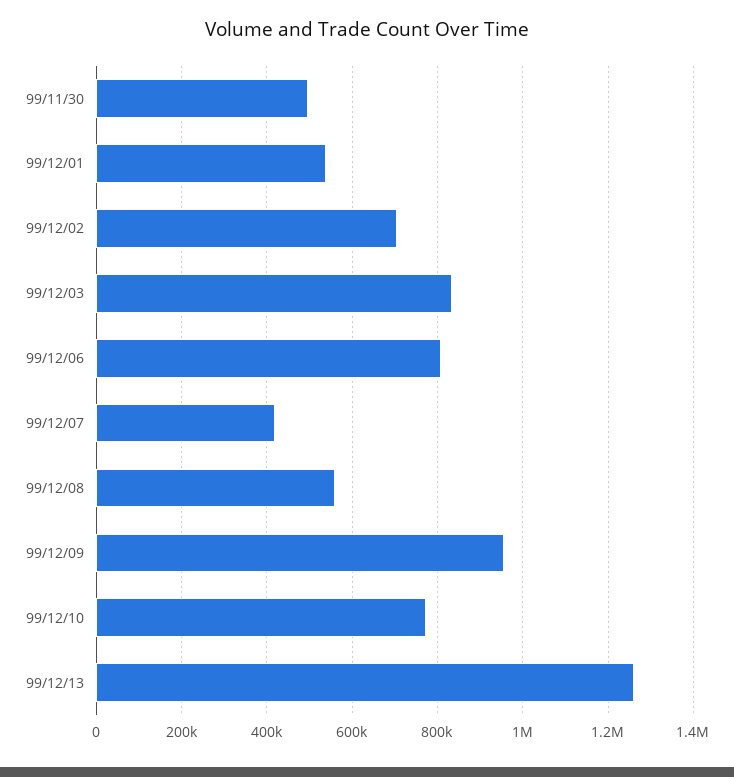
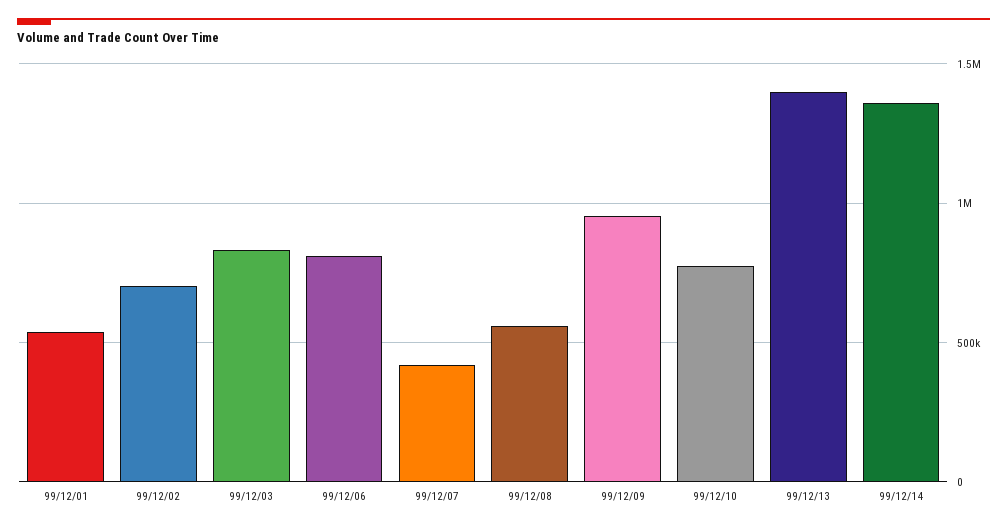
99/11/30: 500000 -> none
99/12/13: 1260000 -> 1400000
99/12/14: none -> 1350000

